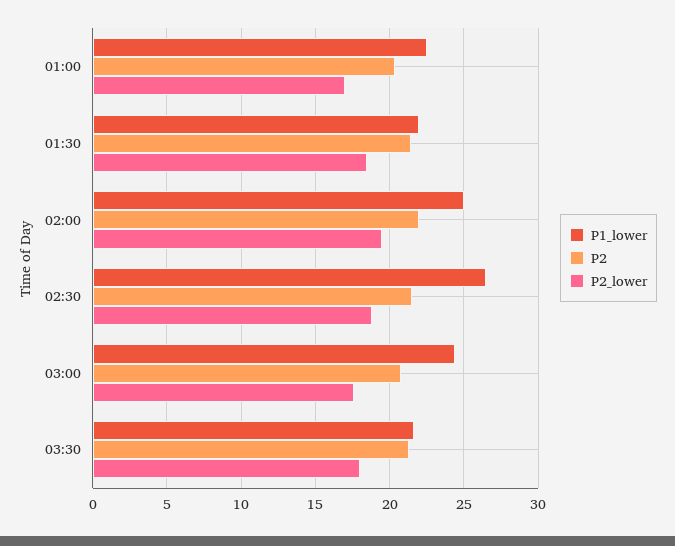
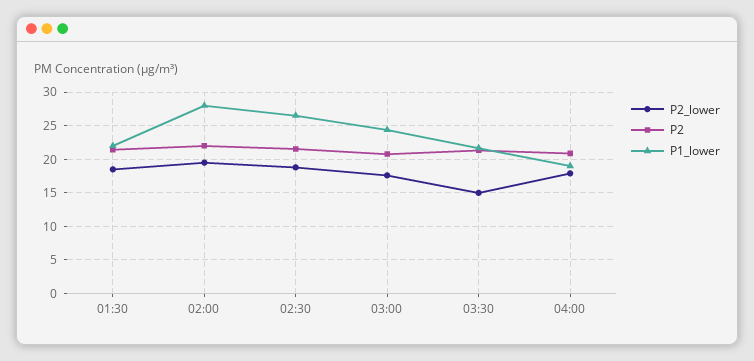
P1_lower, 01:00: 22.5 -> none
P2, 01:00: 20.5 -> none
P2_lower, 01:00: 17 -> none
P1_lower, 02:00: 25 -> 28
P2_lower, 03:30: 18 -> 15
P2_lower, 04:00: none -> 18
P2, 04:00: none -> 21
P1_lower, 04:00: none -> 19

